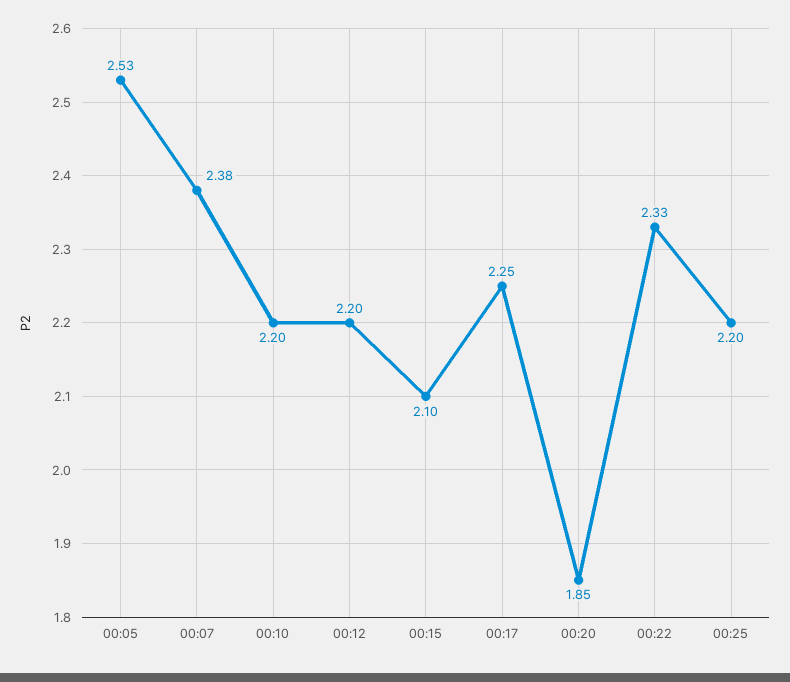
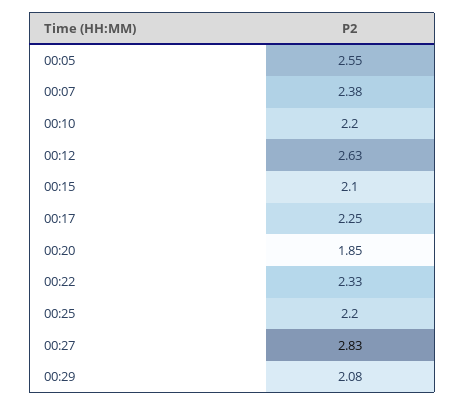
00:05: 2.53 -> 2.55
00:12: 2.2 -> 2.63
00:27: none -> 2.83
00:29: none -> 2.08

